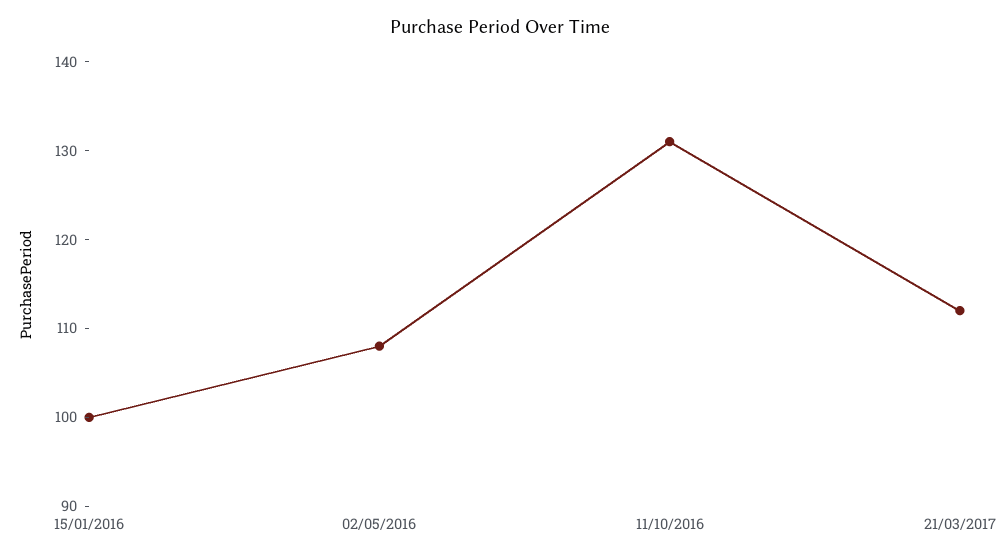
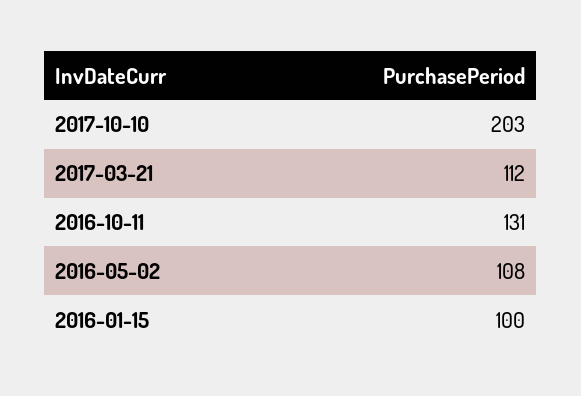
2017-10-10: none -> 203

